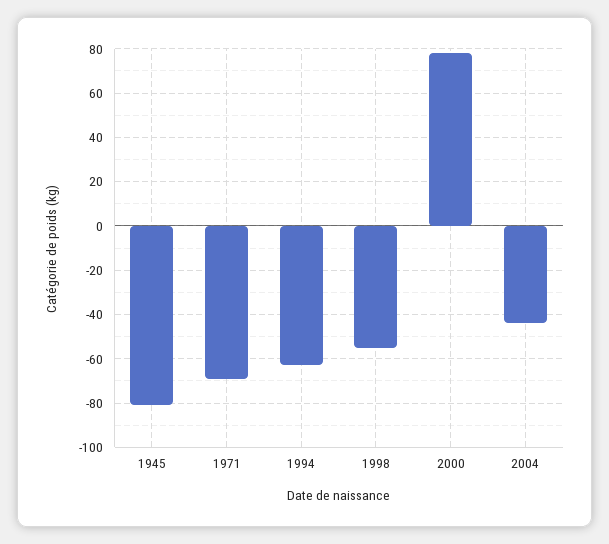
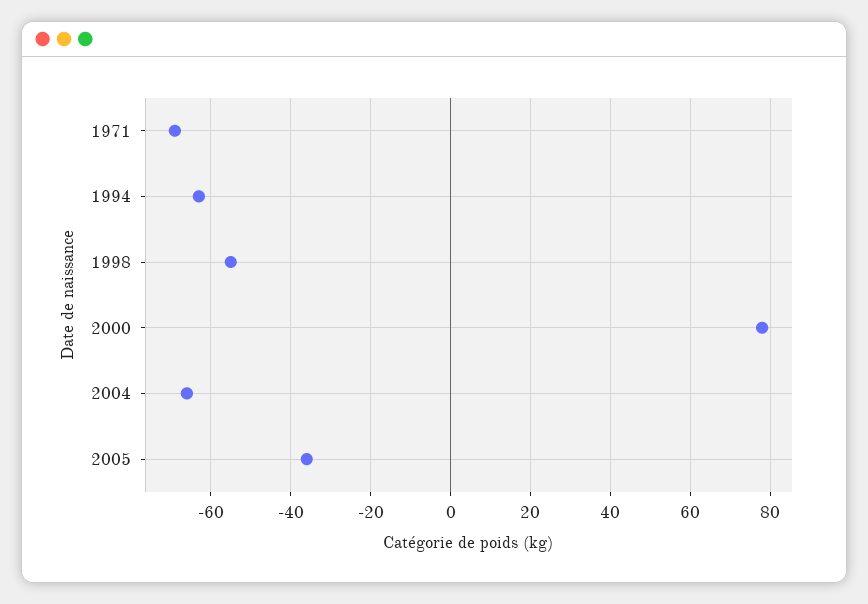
1945: -80 -> none
2004: -45 -> -65
2005: none -> -35

